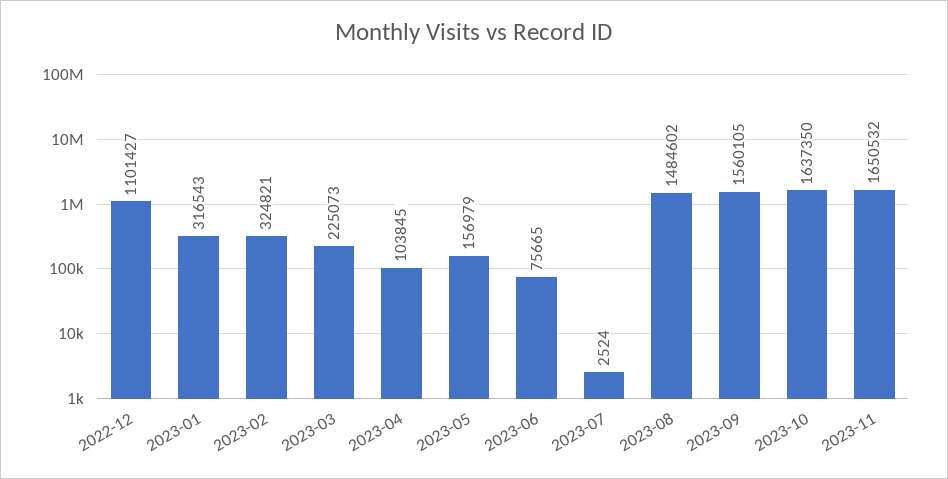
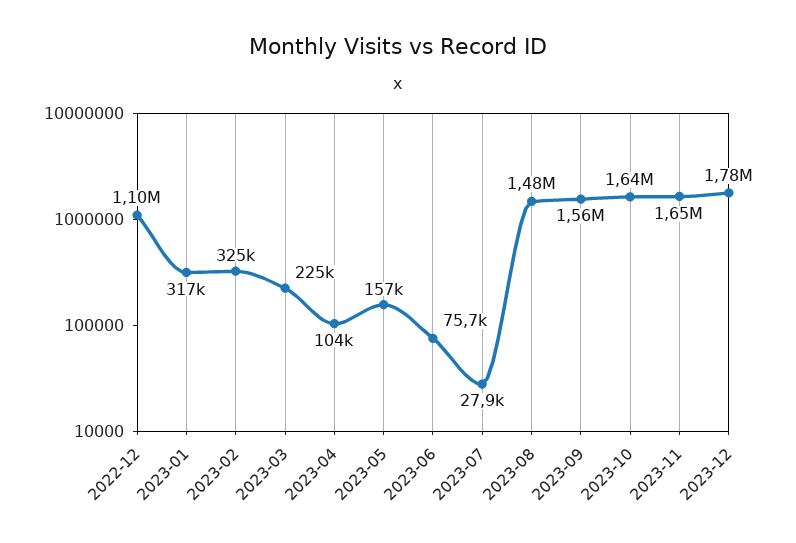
2023-07: 2524 -> 27900
2023-12: none -> 1780000

